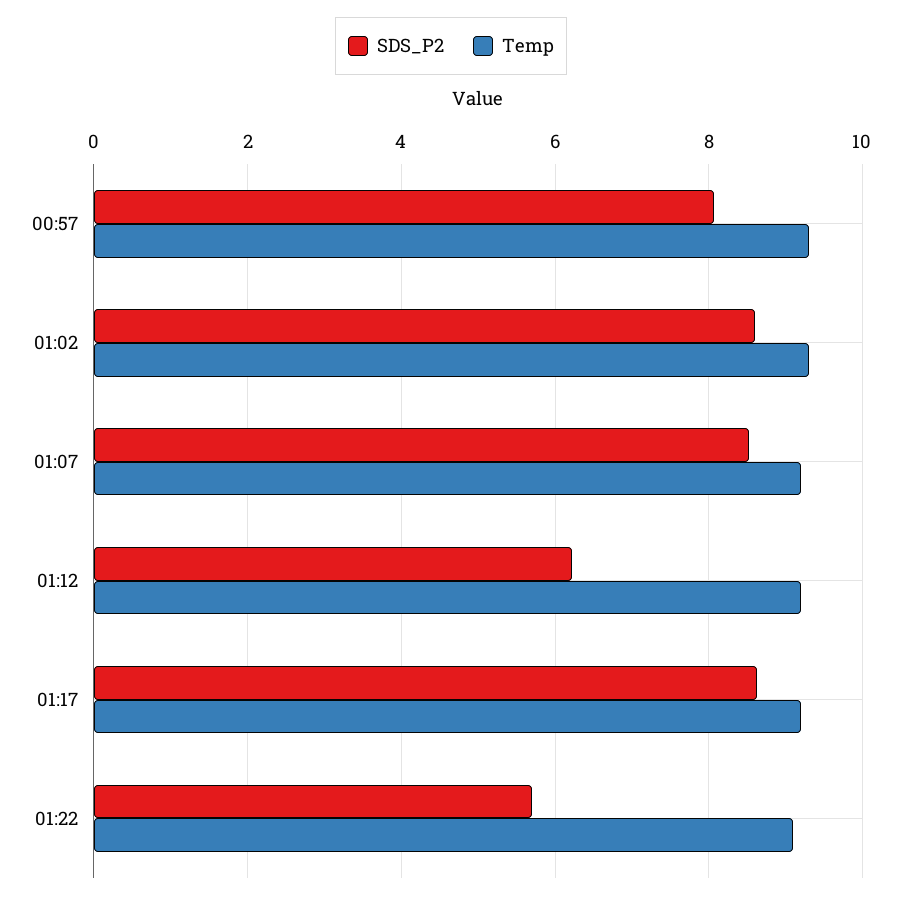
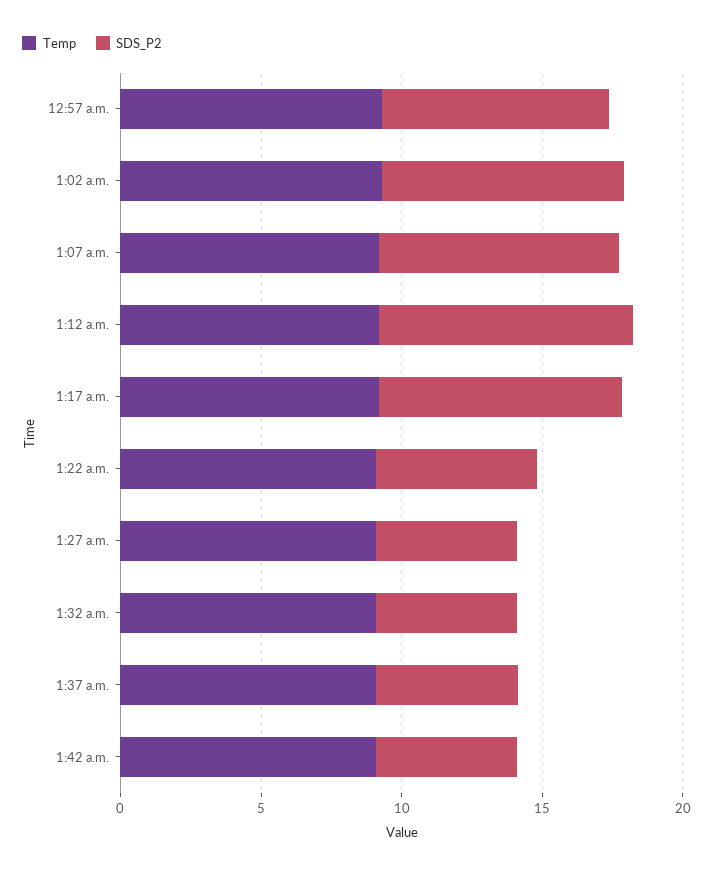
SDS_P2, 01:12: 6.2 -> 9
Temp, 1:27 a.m.: none -> 9
SDS_P2, 1:27 a.m.: none -> 5
Temp, 1:32 a.m.: none -> 9
SDS_P2, 1:32 a.m.: none -> 5
Temp, 1:37 a.m.: none -> 9
SDS_P2, 1:37 a.m.: none -> 5
Temp, 1:42 a.m.: none -> 9
SDS_P2, 1:42 a.m.: none -> 5

